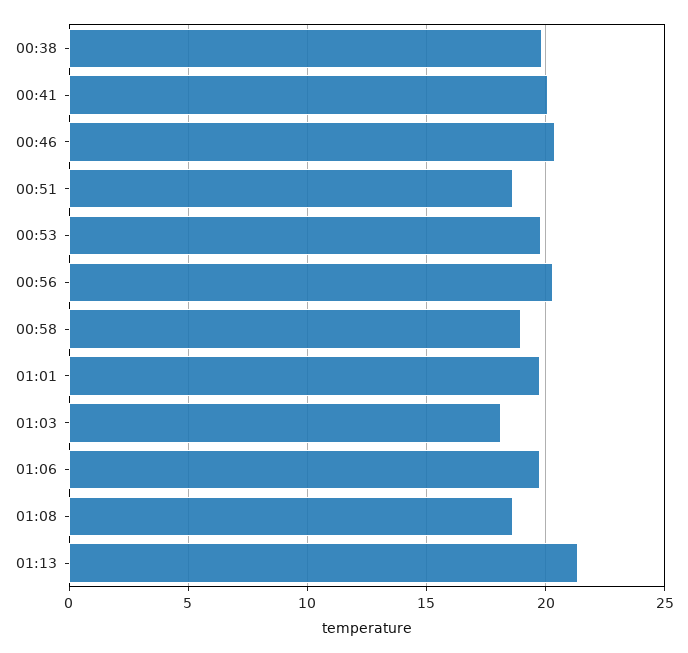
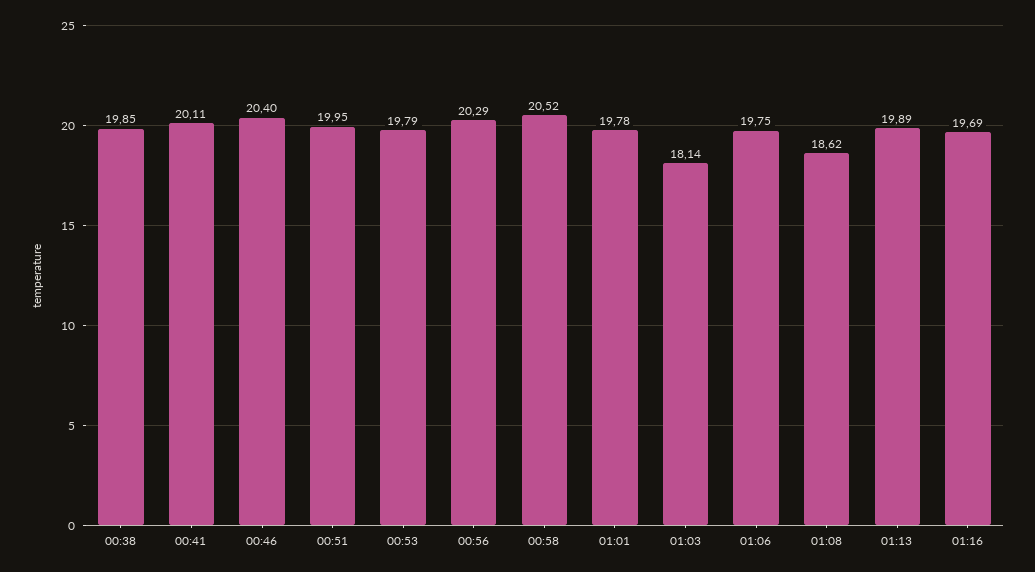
00:51: 18.5 -> 19.95
00:58: 19 -> 20.52
01:13: 21.5 -> 19.89
01:16: none -> 19.69

